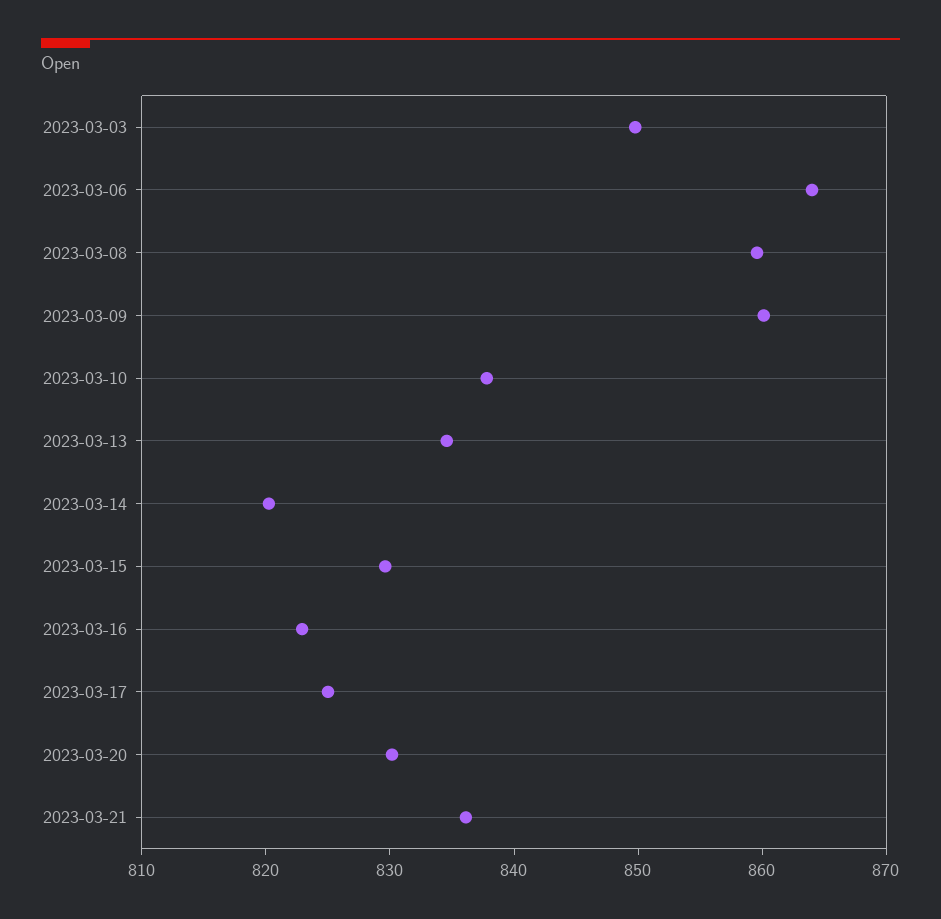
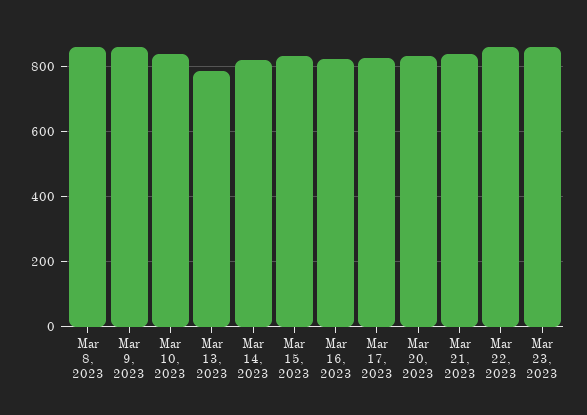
2023-03-03: 850 -> none
2023-03-06: 864 -> none
2023-03-13: 834 -> 780
Mar 22, 2023: none -> 860
Mar 23, 2023: none -> 860

